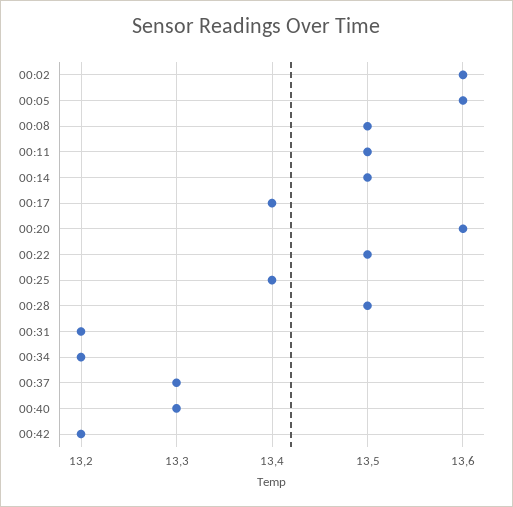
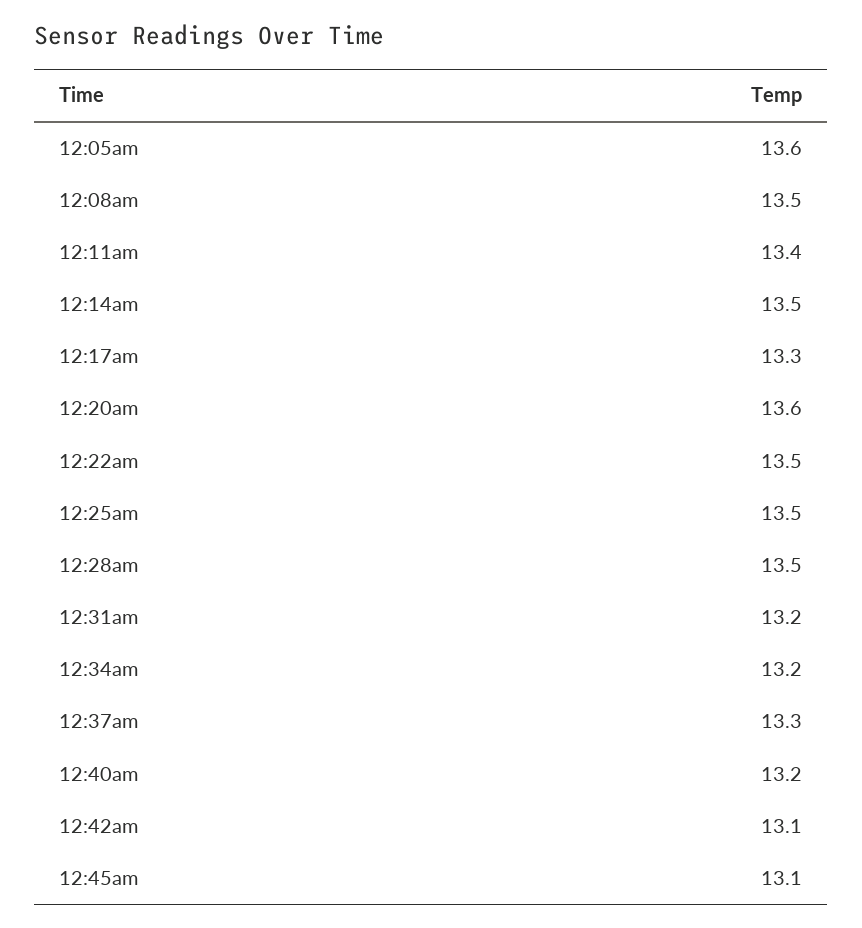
00:02: 13.6 -> none
00:11: 13.5 -> 13.4
00:17: 13.4 -> 13.3
00:25: 13.4 -> 13.5
00:40: 13.3 -> 13.2
00:42: 13.2 -> 13.1
12:45am: none -> 13.1

